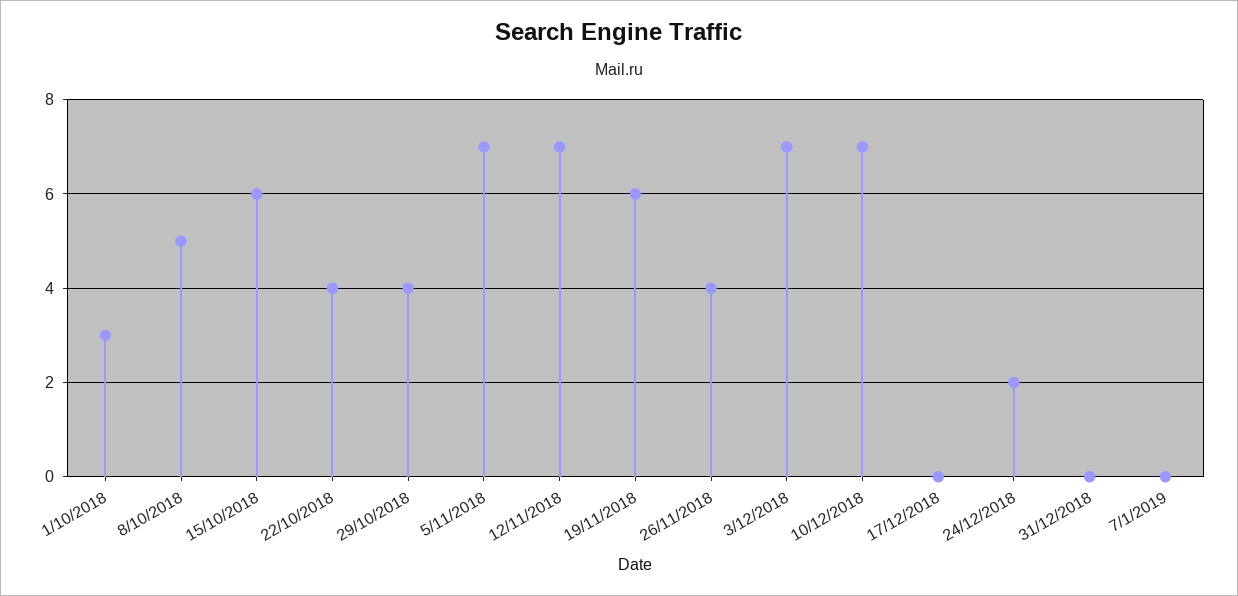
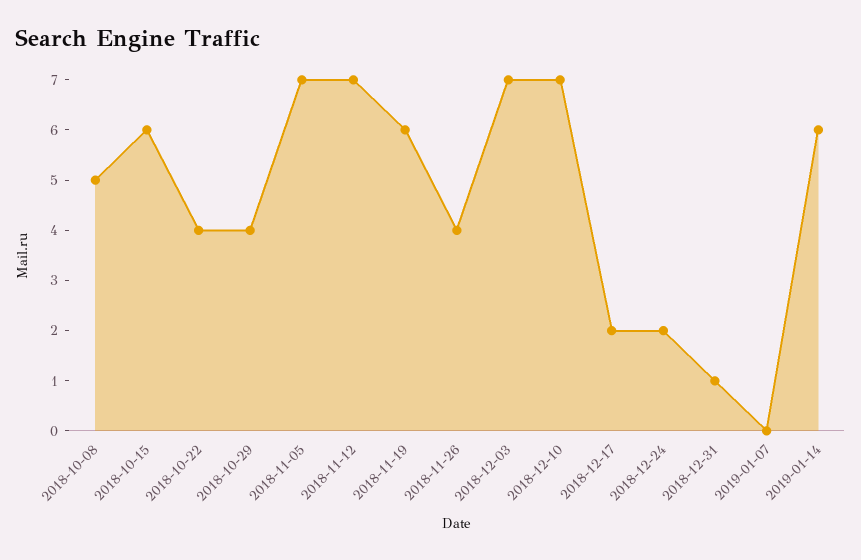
1/10/2018: 3 -> none
17/12/2018: 0 -> 2
31/12/2018: 0 -> 1
2019-01-14: none -> 6

